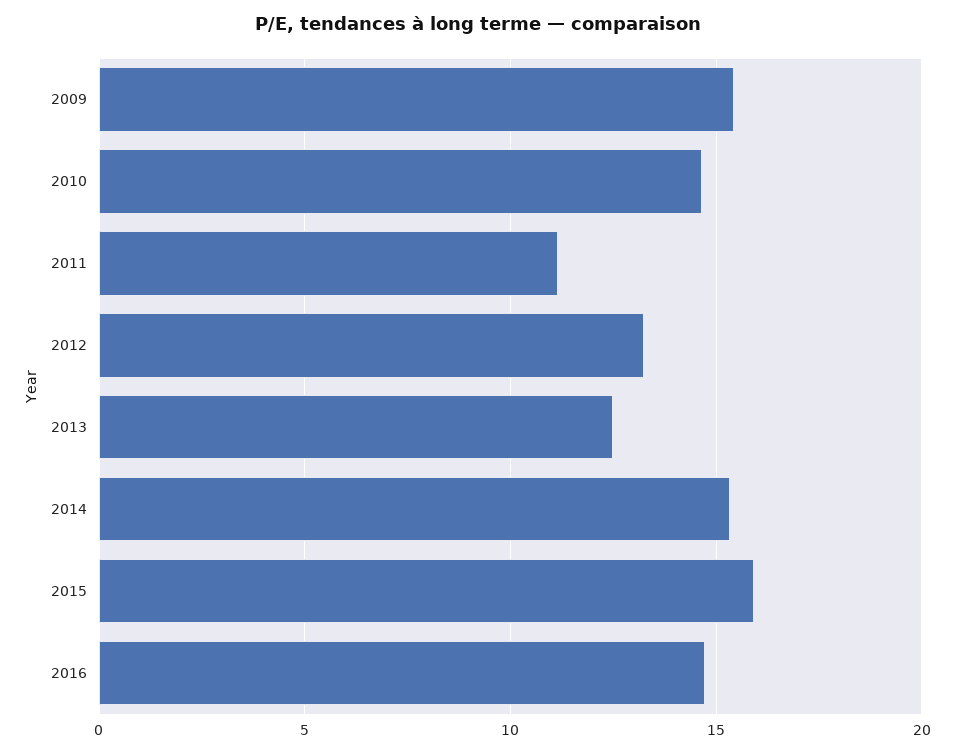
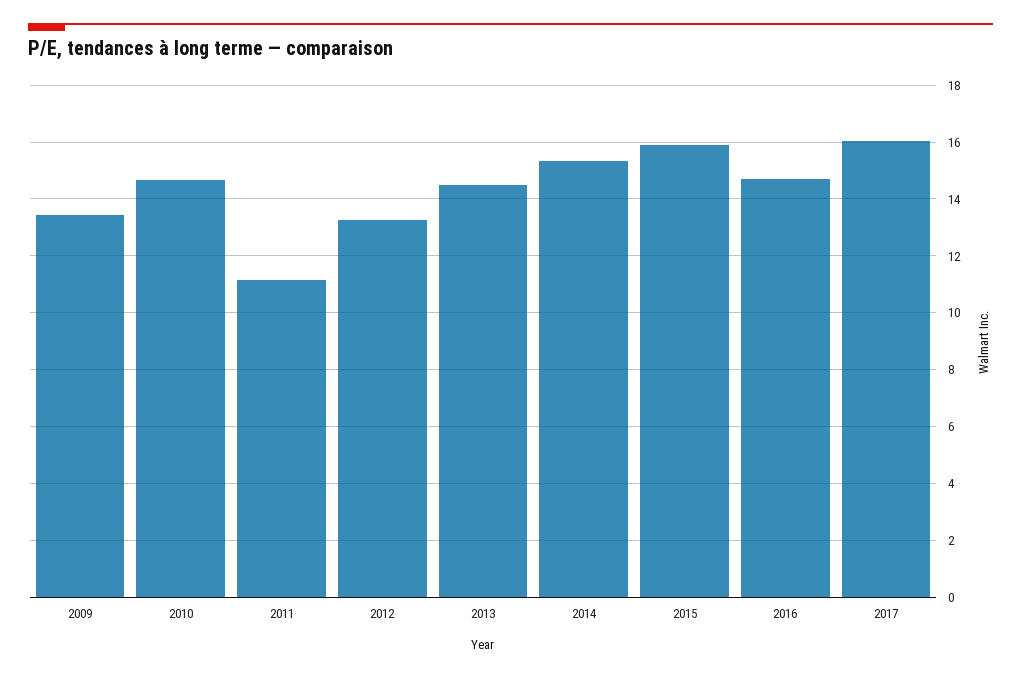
2009: 15.5 -> 13.5
2013: 12.5 -> 14.5
2017: none -> 16

